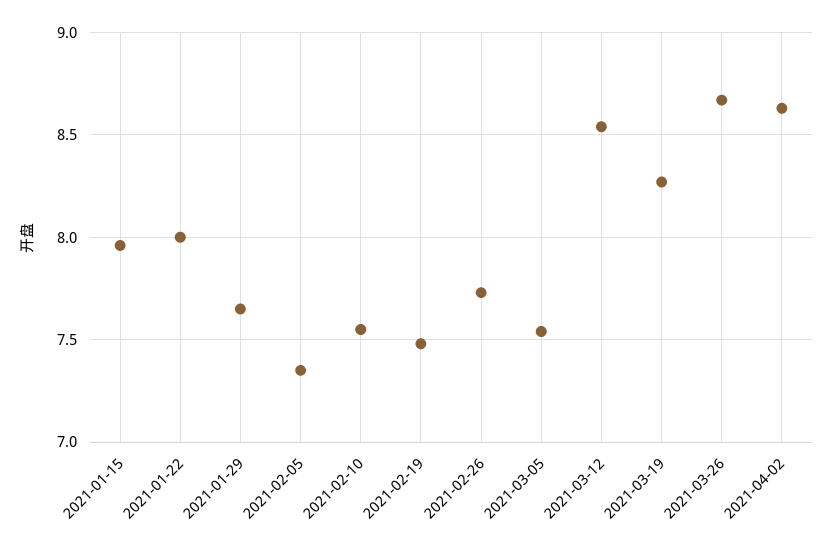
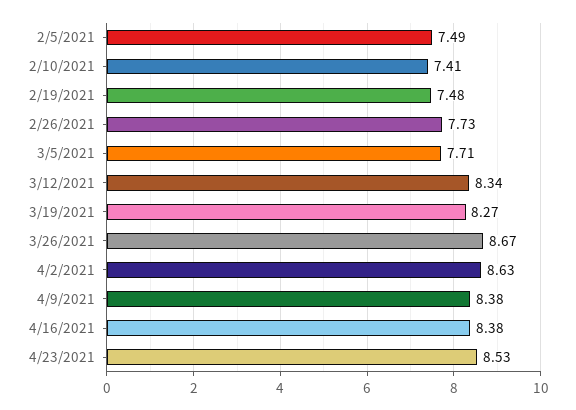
2021-01-15: 7.95 -> none
2021-01-22: 8 -> none
2021-01-29: 7.65 -> none
2021-02-05: 7.35 -> 7.49
2021-02-10: 7.55 -> 7.41
2021-03-05: 7.55 -> 7.71
2021-03-12: 8.55 -> 8.34
4/9/2021: none -> 8.38
4/16/2021: none -> 8.38
4/23/2021: none -> 8.53

